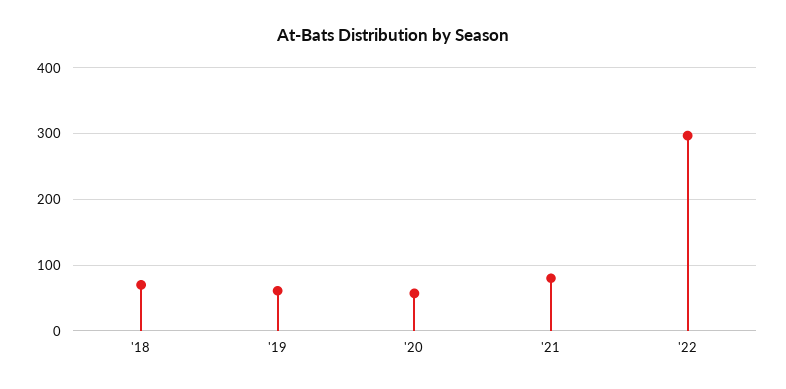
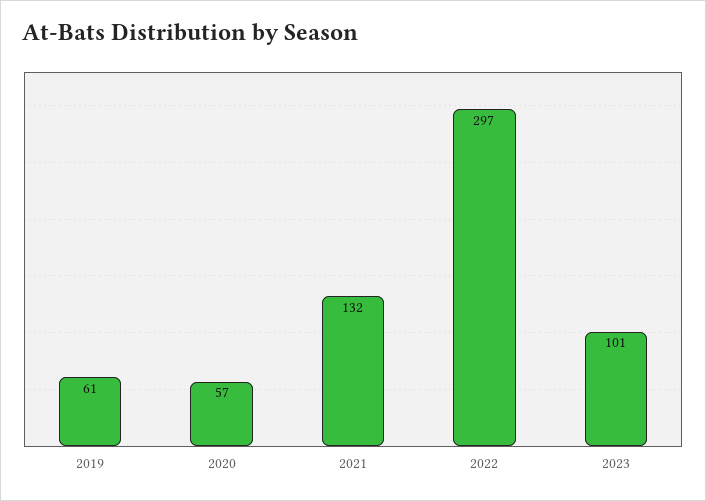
'18: 70 -> none
'21: 80 -> 132
2023: none -> 101

